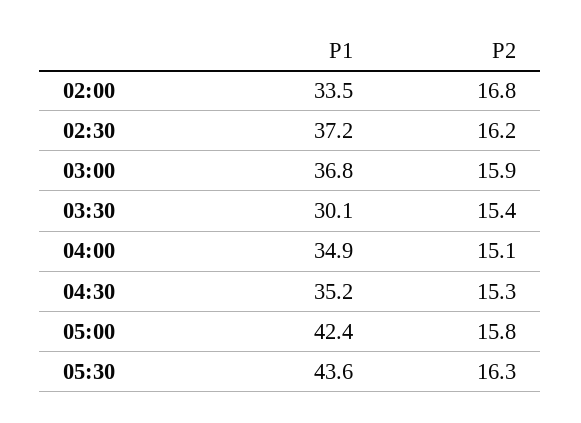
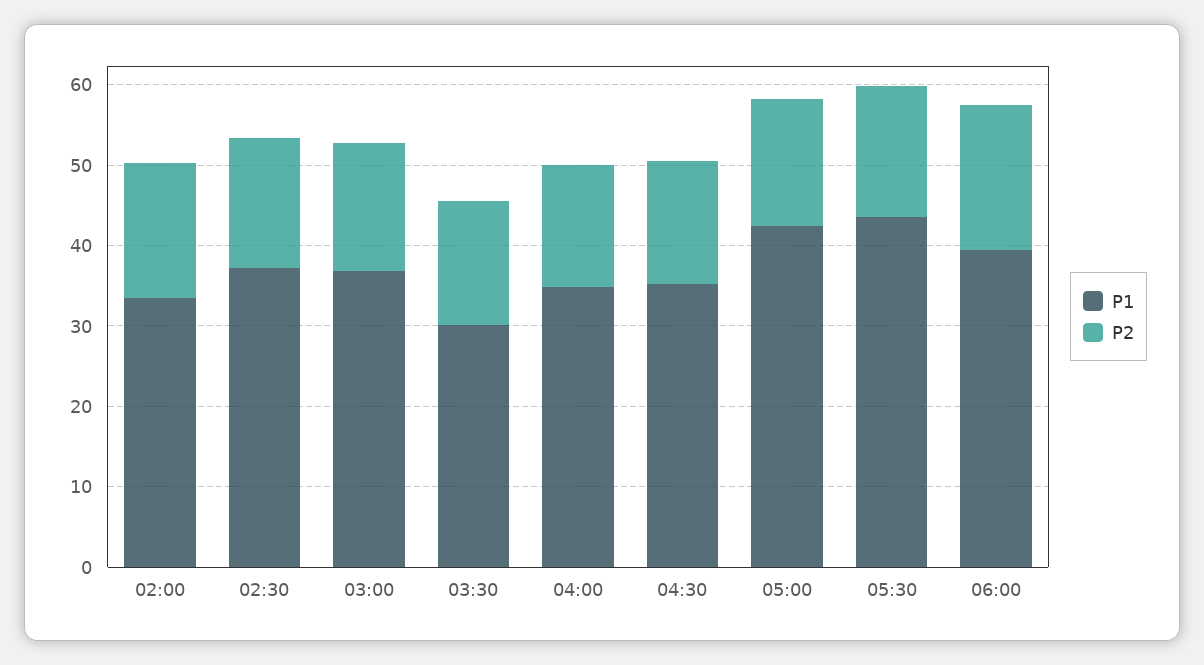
P1, 06:00: none -> 40
P2, 06:00: none -> 18

